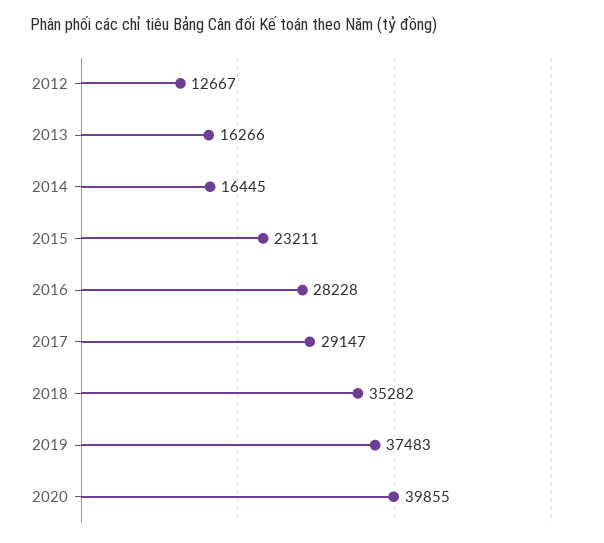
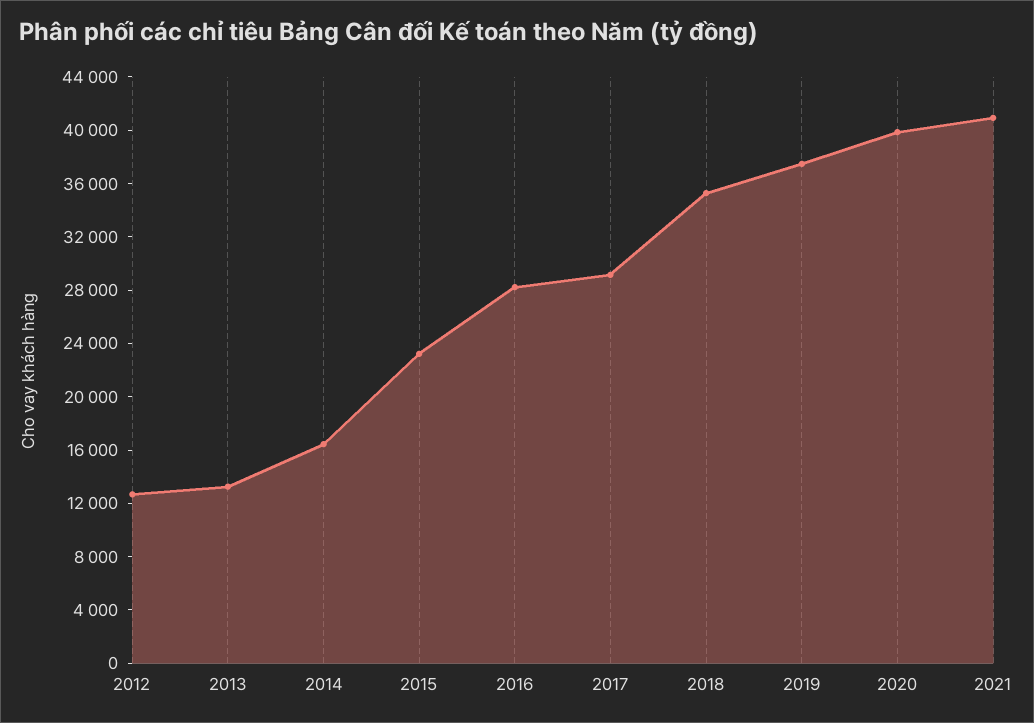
2013: 16266 -> 13000
2021: none -> 41000

